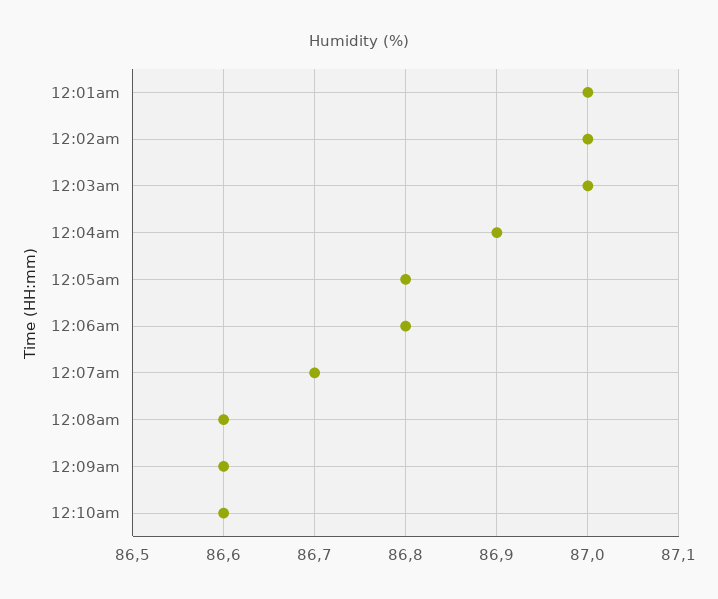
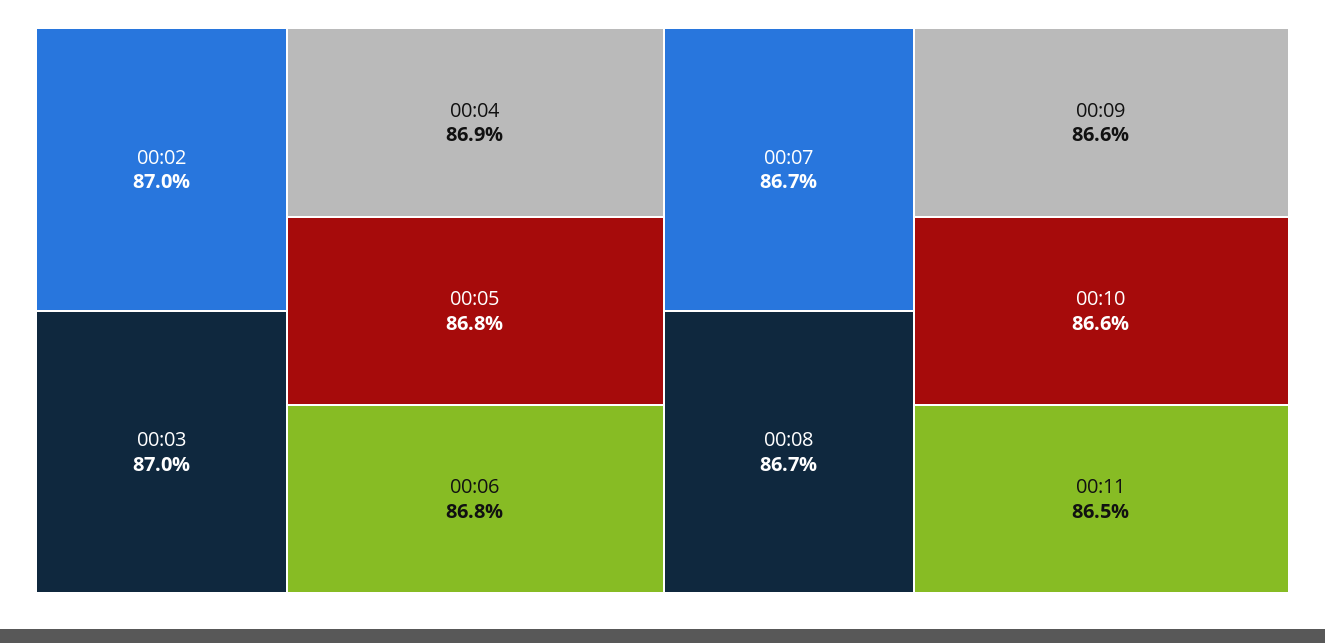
12:01am: 87 -> none
12:08am: 86.6 -> 86.7
00:11: none -> 86.5

